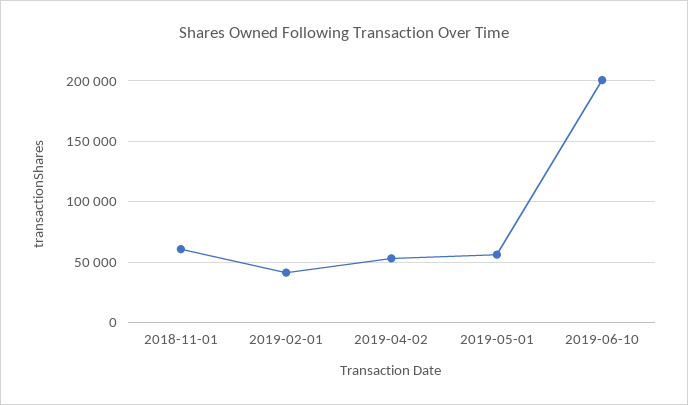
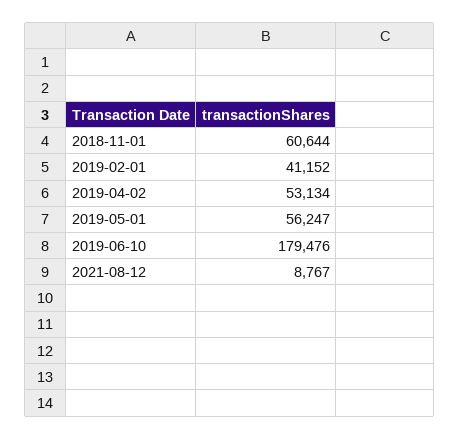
2019-06-10: 200000 -> 179476
2021-08-12: none -> 8767

